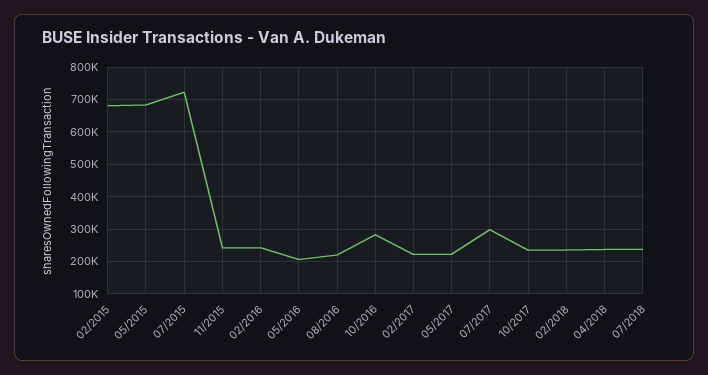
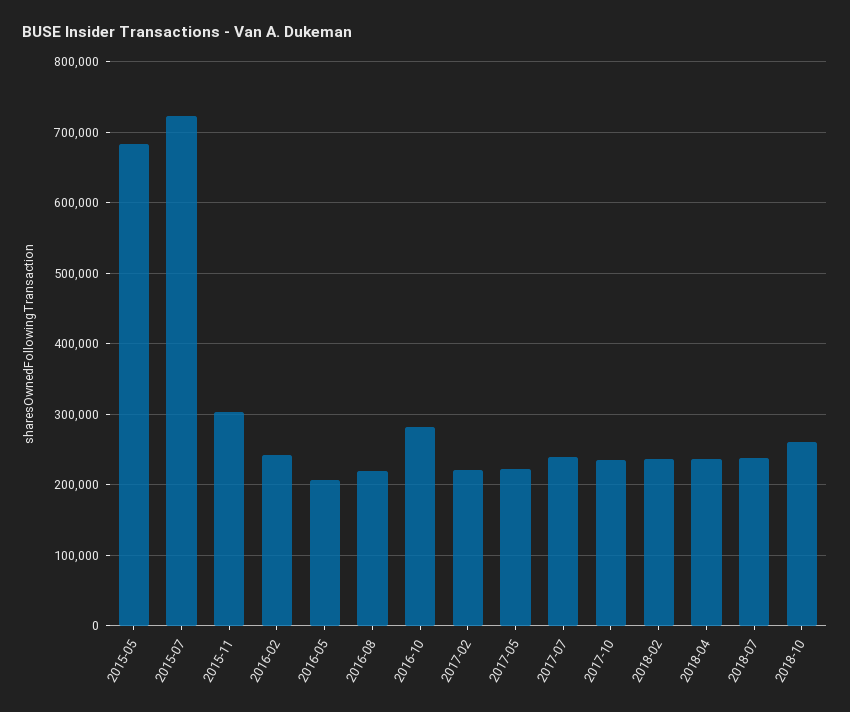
02/2015: 680000 -> none
11/2015: 240000 -> 300000
07/2017: 300000 -> 240000
2018-10: none -> 260000

